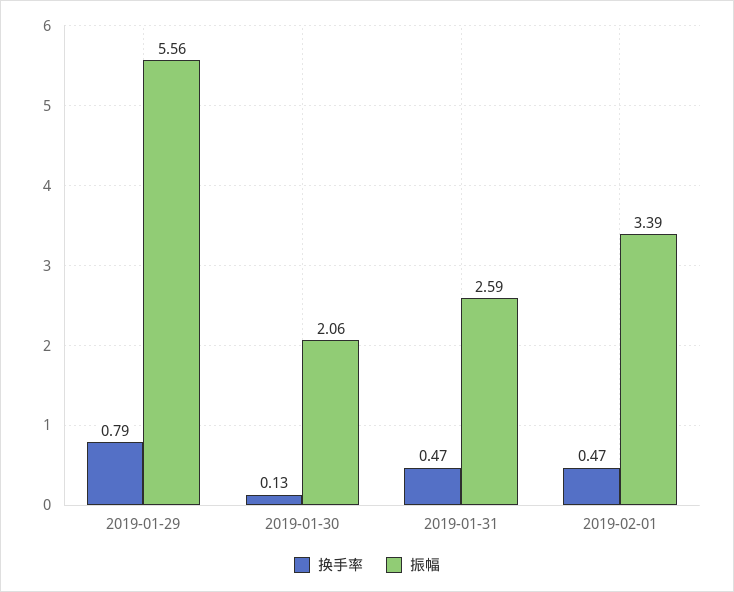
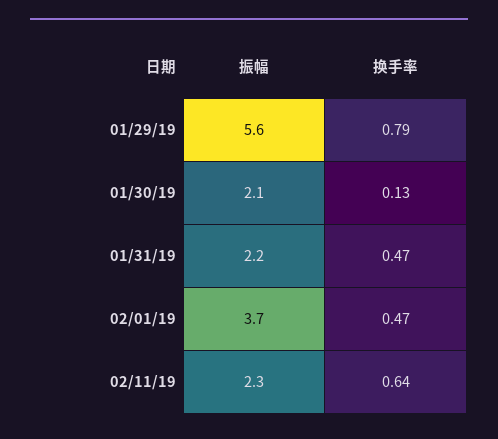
振幅, 2019-01-31: 2.59 -> 2.2
振幅, 2019-02-01: 3.39 -> 3.7
振幅, 02/11/19: none -> 2.3
换手率, 02/11/19: none -> 0.64

